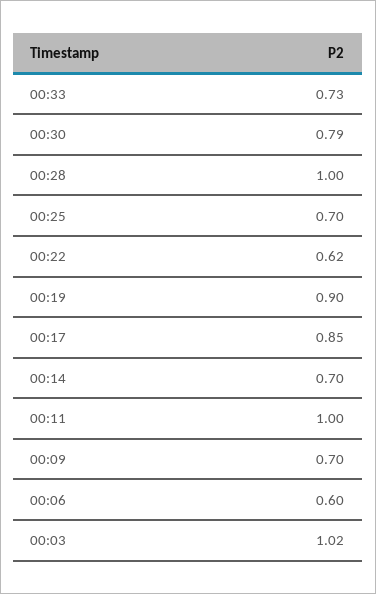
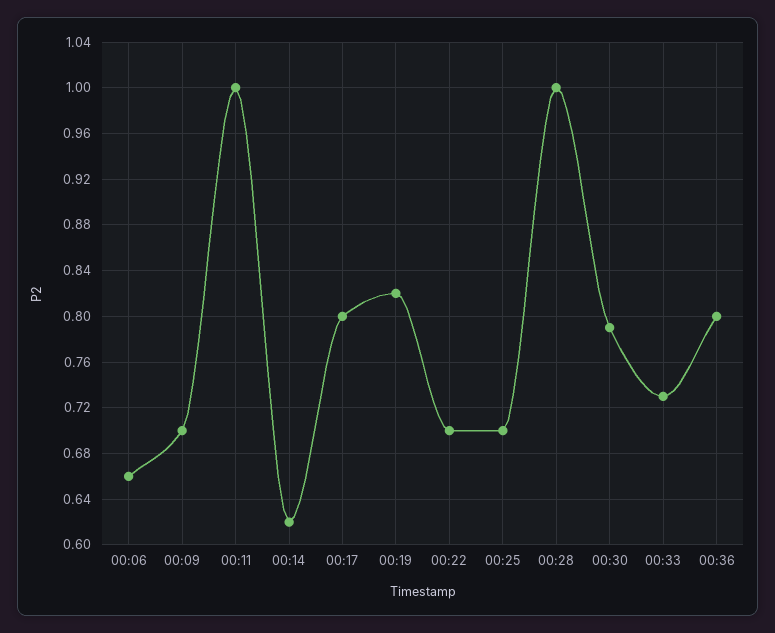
00:22: 0.62 -> 0.7
00:19: 0.9 -> 0.82
00:17: 0.85 -> 0.8
00:14: 0.7 -> 0.62
00:06: 0.6 -> 0.66
00:03: 1.02 -> none
00:36: none -> 0.8

